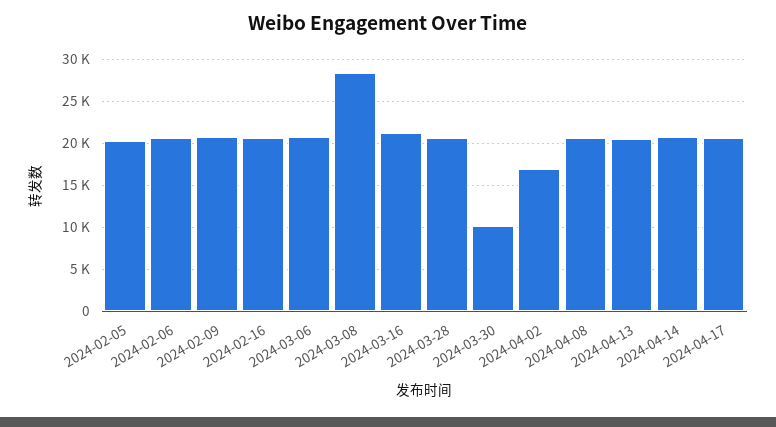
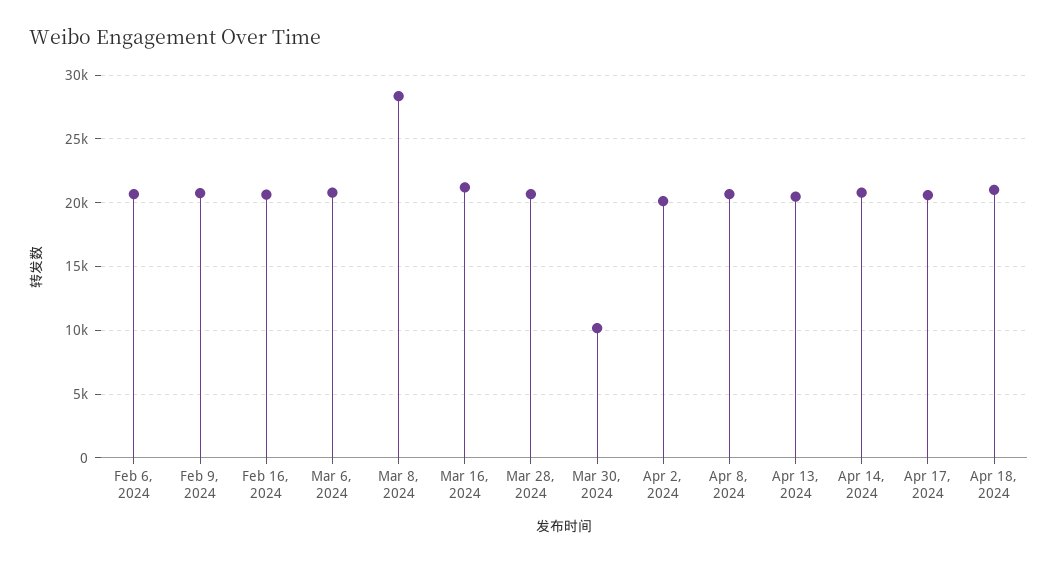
2024-02-05: 20000 -> none
2024-04-02: 17000 -> 20000
Apr 18, 2024: none -> 21000

